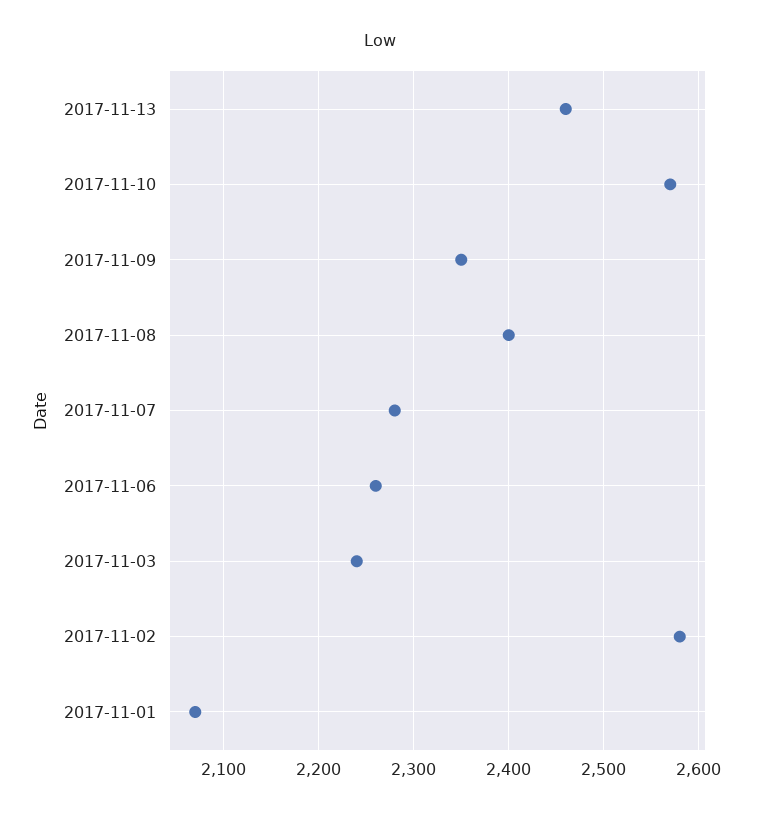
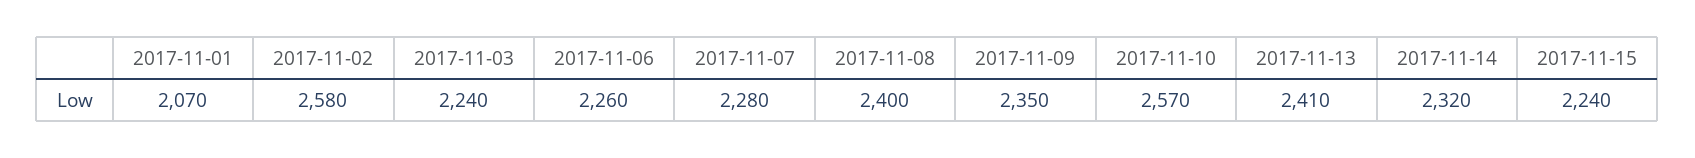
2017-11-13: 2460 -> 2410
2017-11-14: none -> 2320
2017-11-15: none -> 2240

